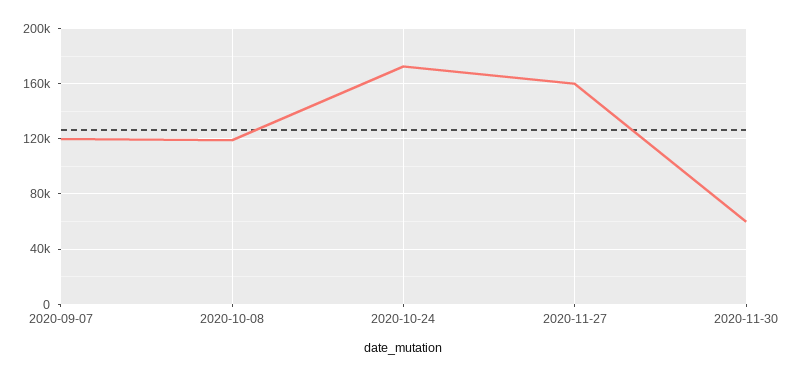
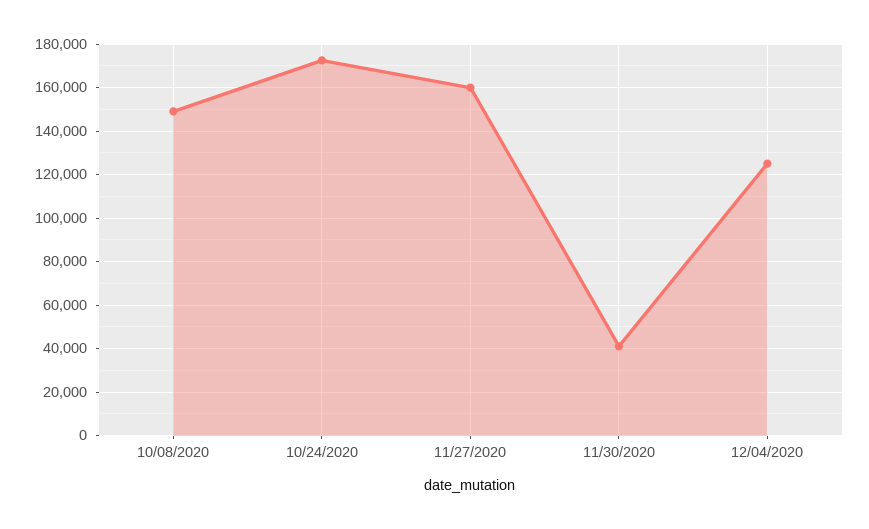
2020-09-07: 120000 -> none
2020-10-08: 120000 -> 150000
2020-11-30: 60000 -> 40000
12/04/2020: none -> 125000

